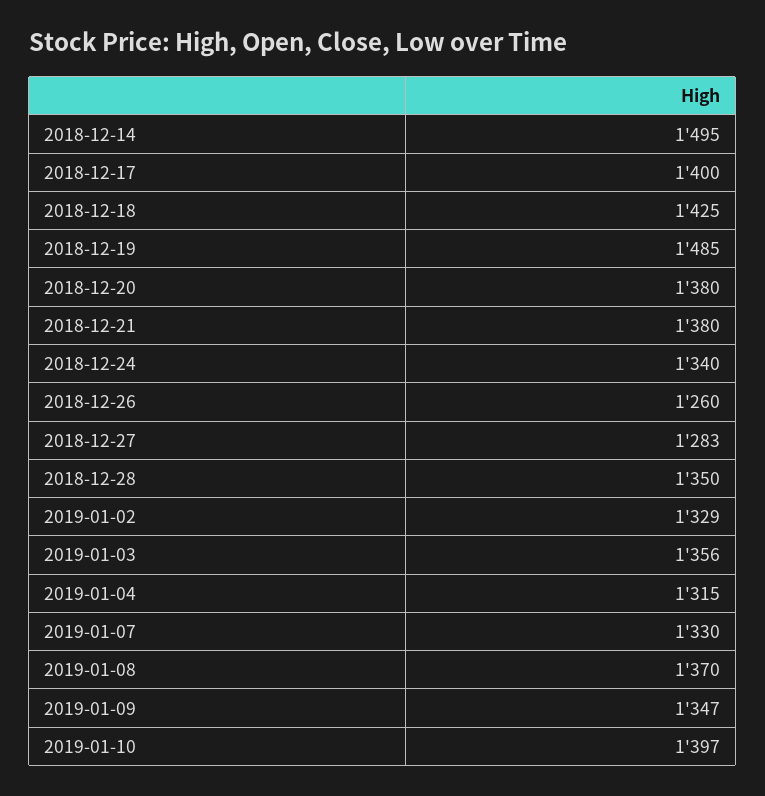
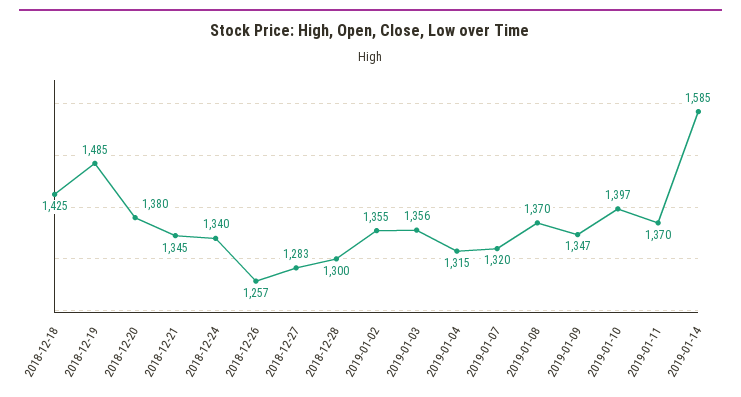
2018-12-14: 1495 -> none
2018-12-17: 1400 -> none
2018-12-21: 1380 -> 1345
2018-12-26: 1260 -> 1257
2018-12-28: 1350 -> 1300
2019-01-02: 1329 -> 1355
2019-01-07: 1330 -> 1320
2019-01-11: none -> 1370
2019-01-14: none -> 1585

